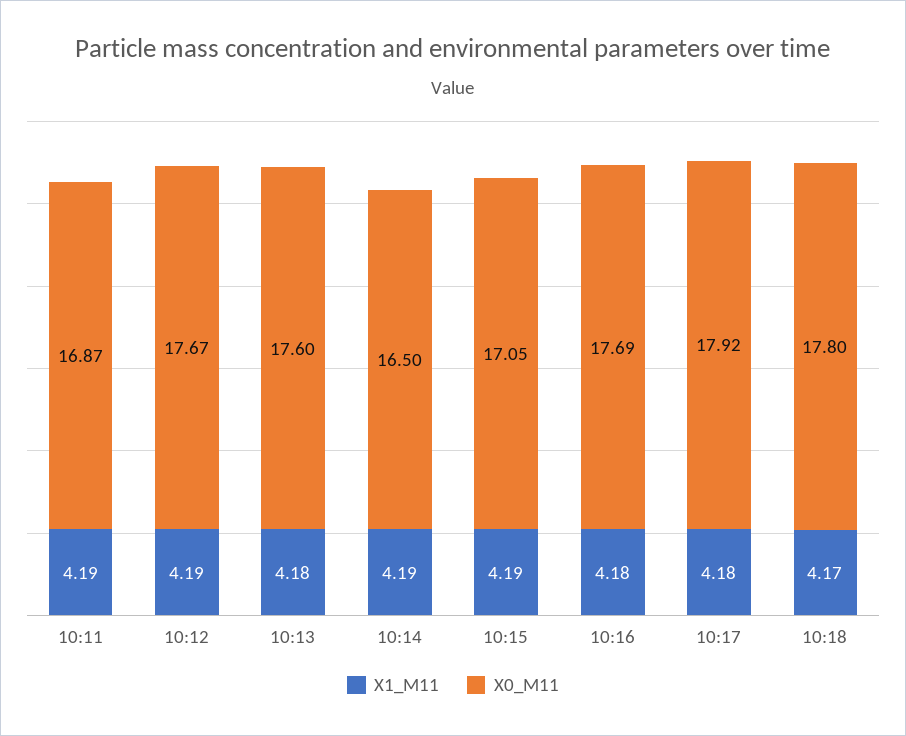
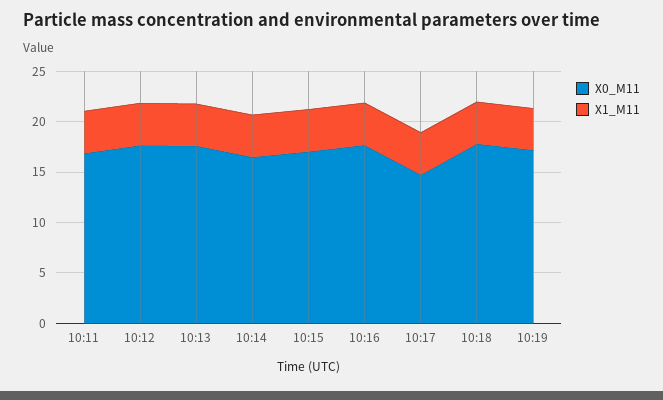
X0_M11, 10:17: 17.92 -> 15
X0_M11, 10:19: none -> 17
X1_M11, 10:19: none -> 4

